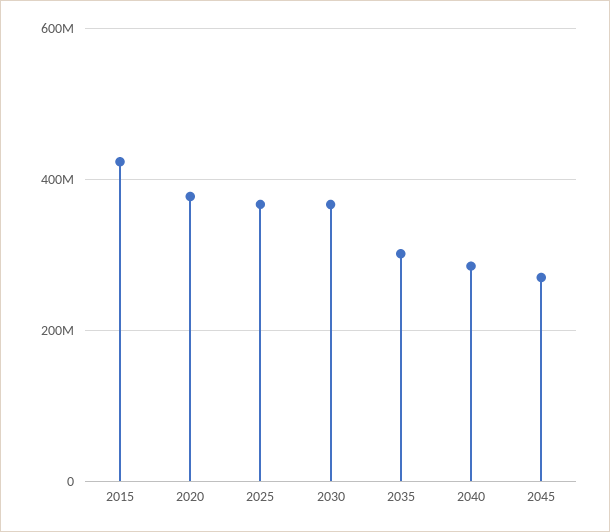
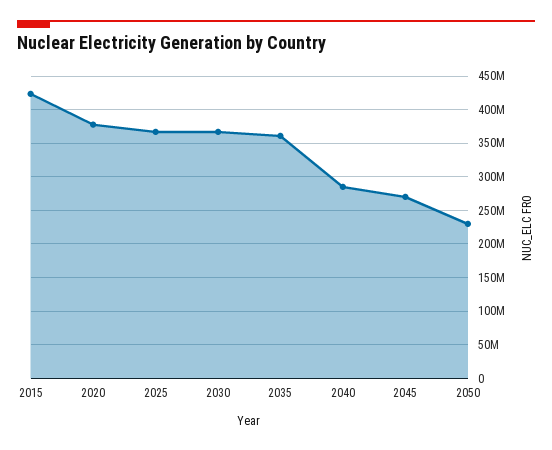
2035: 300000000 -> 360000000
2050: none -> 230000000

